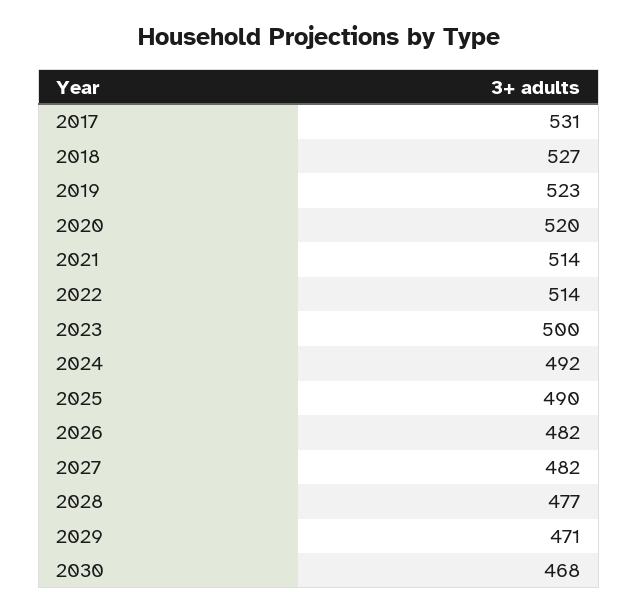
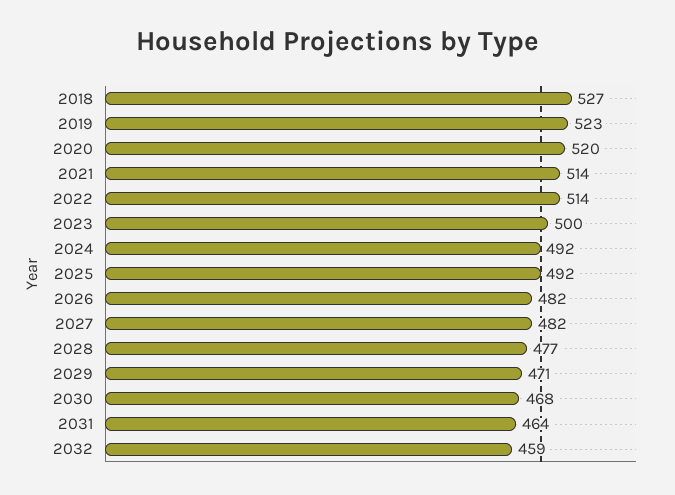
2017: 531 -> none
2025: 490 -> 492
2031: none -> 464
2032: none -> 459

